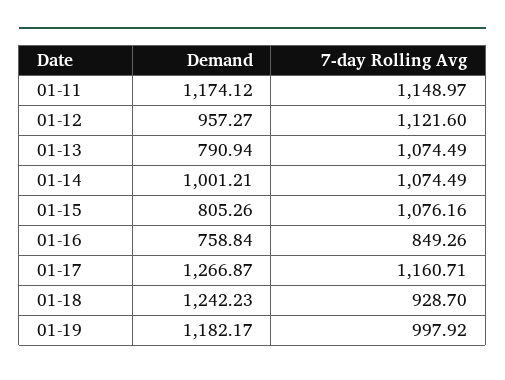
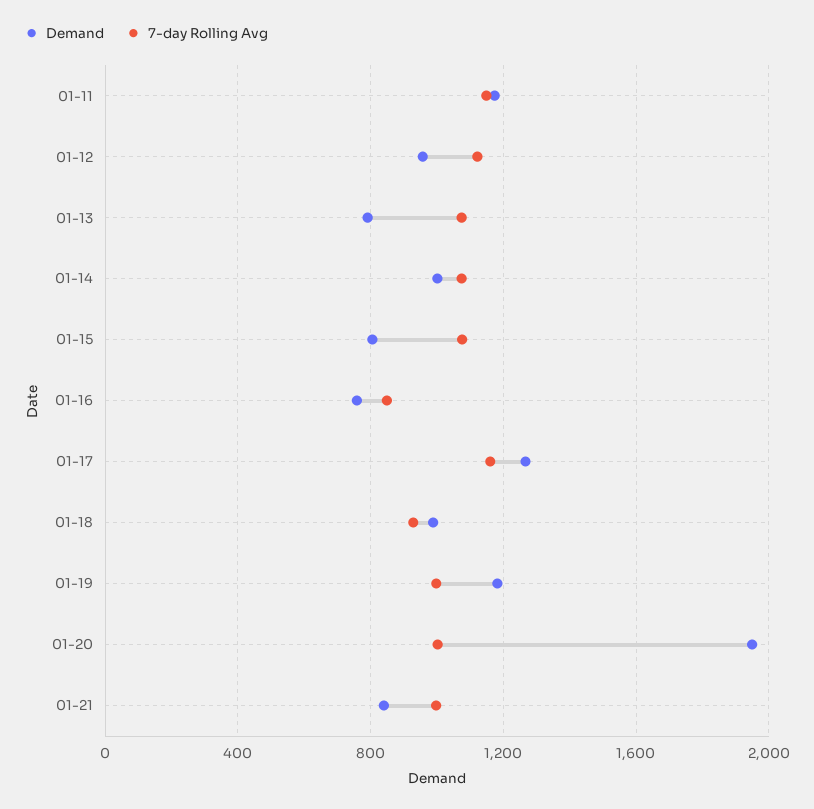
Demand, 01-18: 1242.23 -> 1000
Demand, 01-20: none -> 1950
7-day Rolling Avg, 01-20: none -> 1000
Demand, 01-21: none -> 850
7-day Rolling Avg, 01-21: none -> 1000

